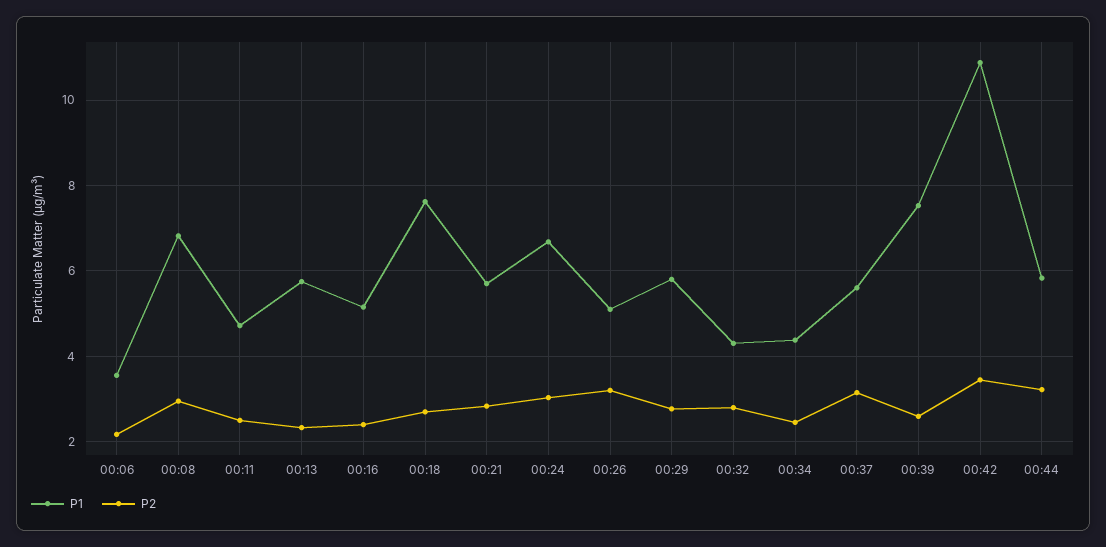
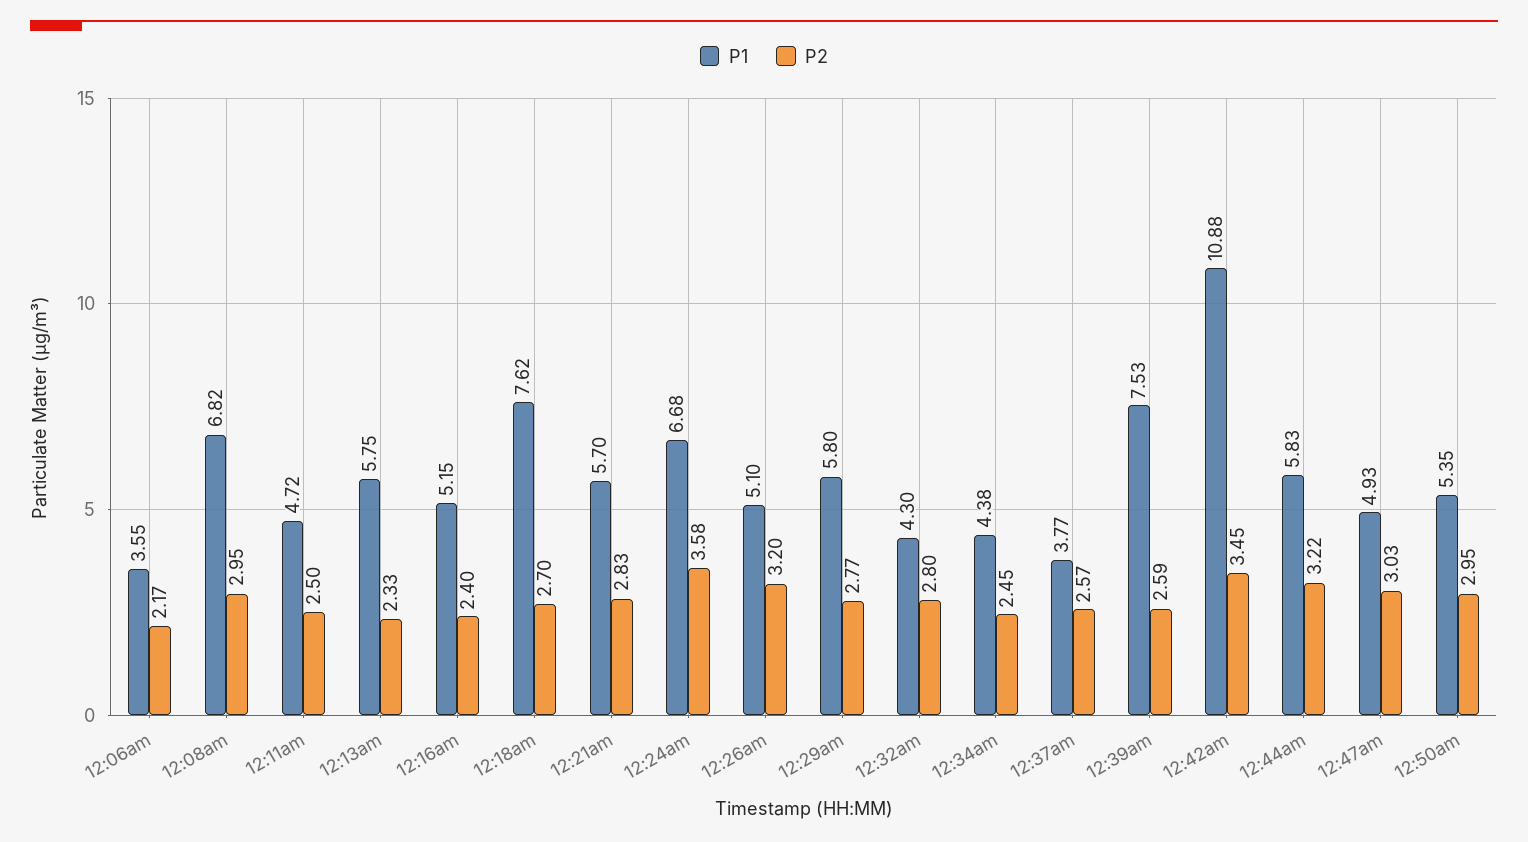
P2, 00:24: 3 -> 3.58
P1, 00:37: 5.6 -> 3.77
P2, 00:37: 3.2 -> 2.57
P1, 12:47am: none -> 4.93
P2, 12:47am: none -> 3.03
P1, 12:50am: none -> 5.35
P2, 12:50am: none -> 2.95

